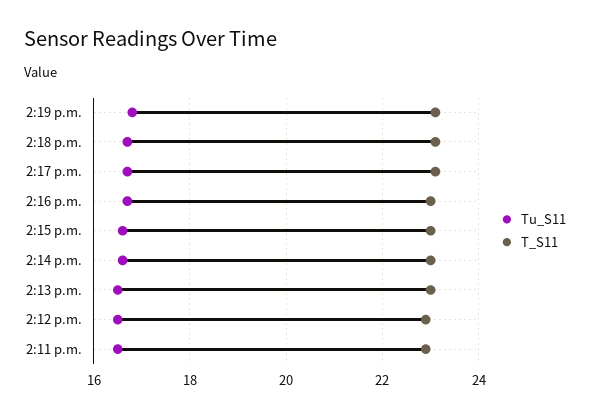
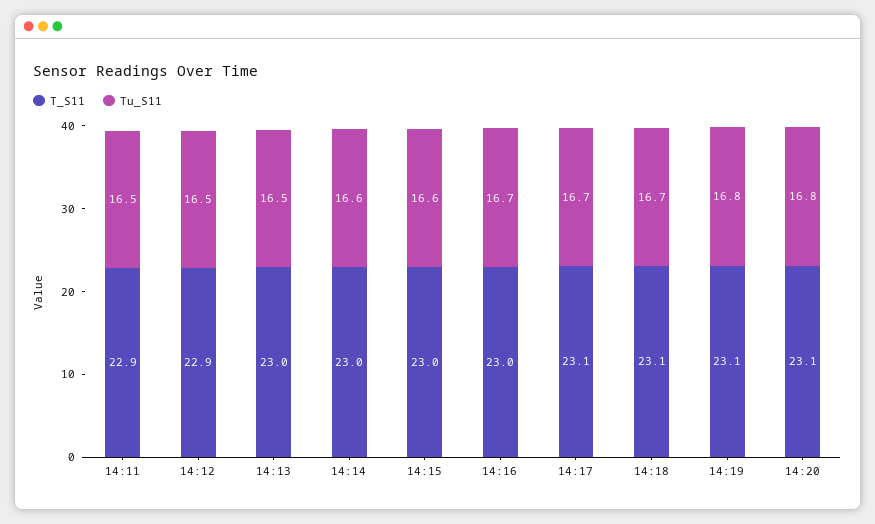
T_S11, 14:20: none -> 23.1
Tu_S11, 14:20: none -> 16.8

